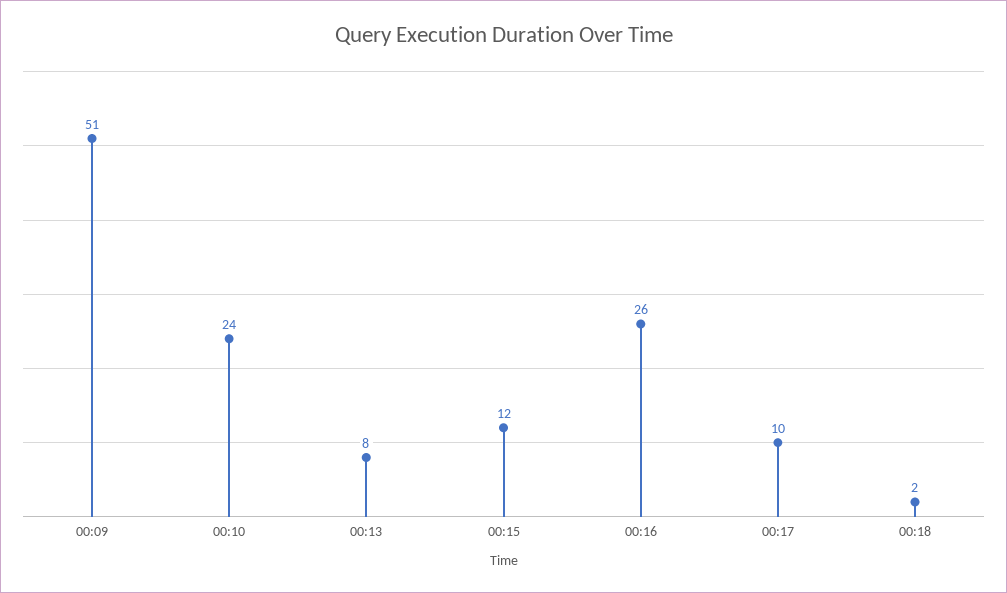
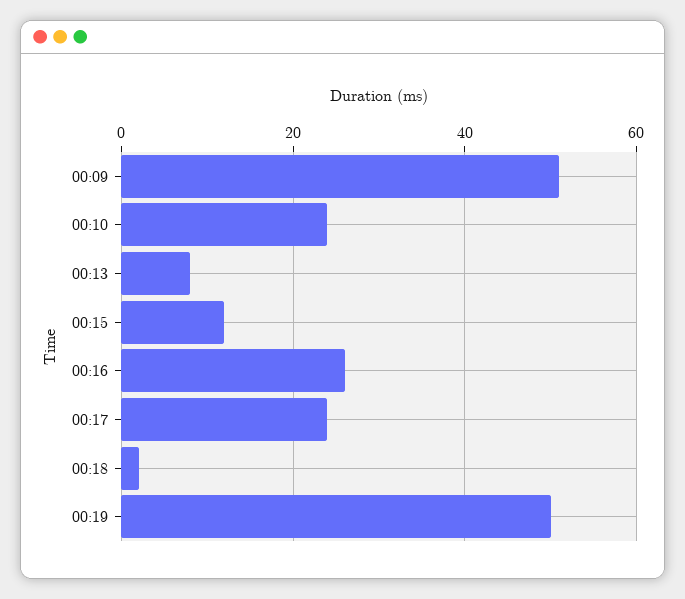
00:17: 10 -> 25
00:19: none -> 50

